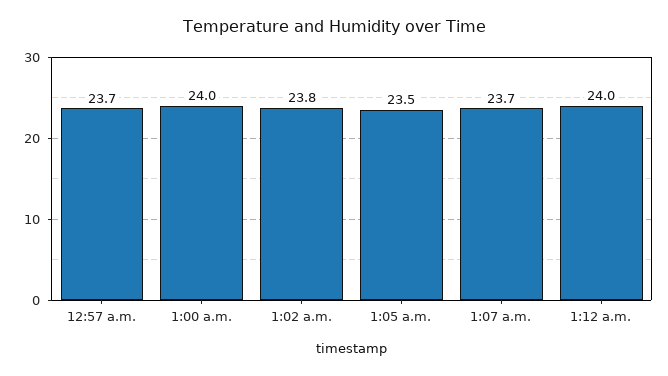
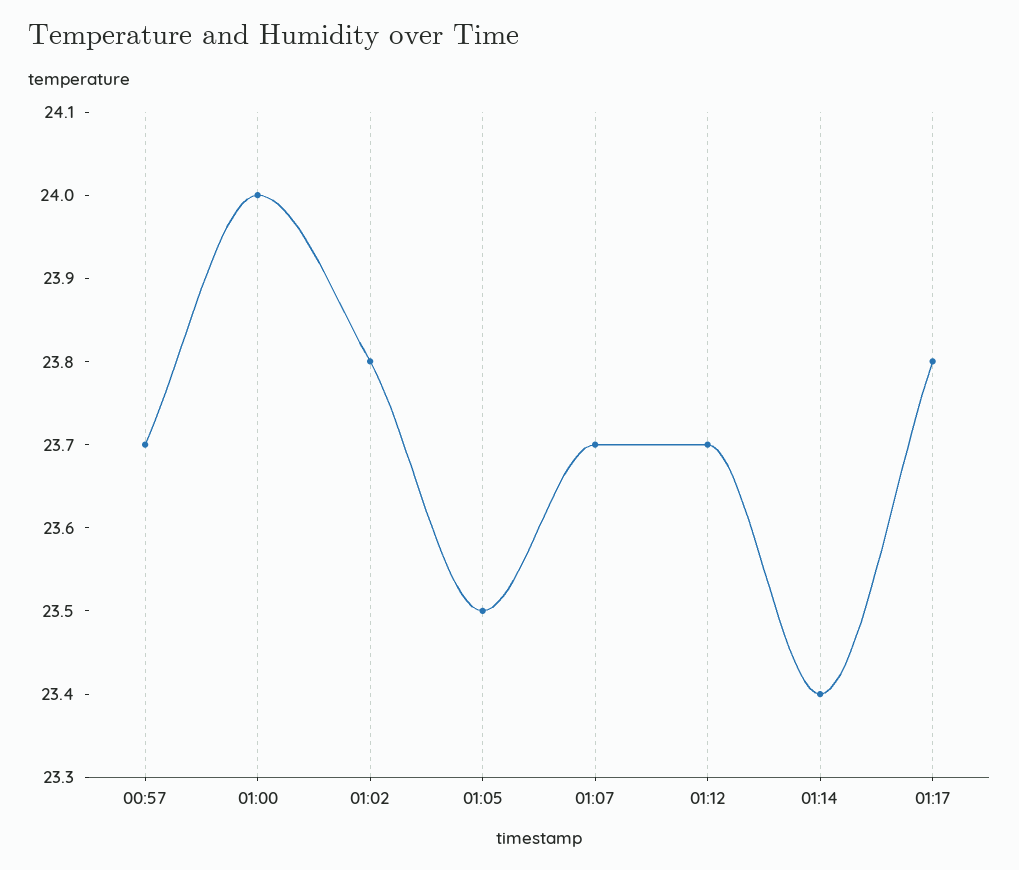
1:12 a.m.: 24 -> 23.7
01:14: none -> 23.4
01:17: none -> 23.8

